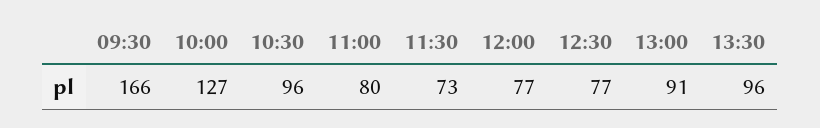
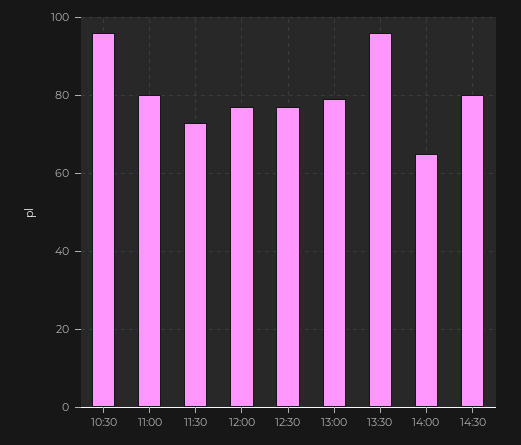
09:30: 166 -> none
10:00: 127 -> none
13:00: 91 -> 80
14:00: none -> 65
14:30: none -> 80

